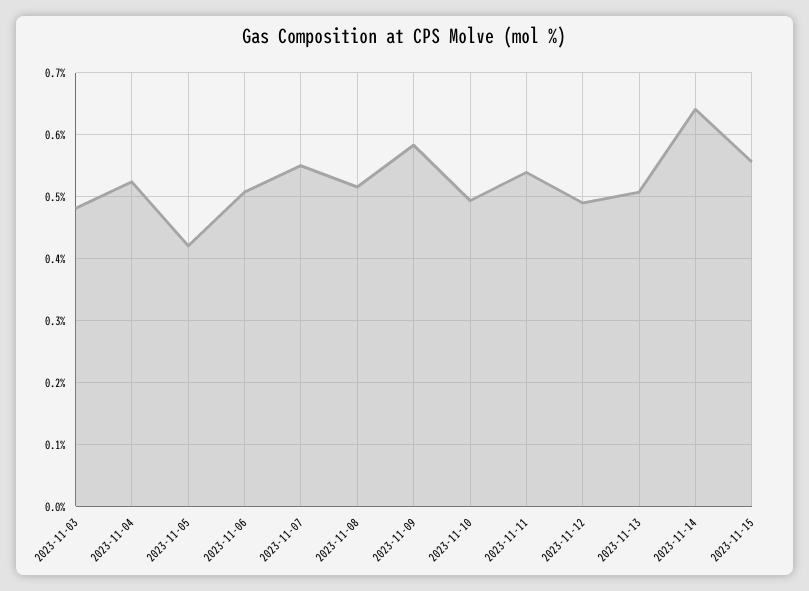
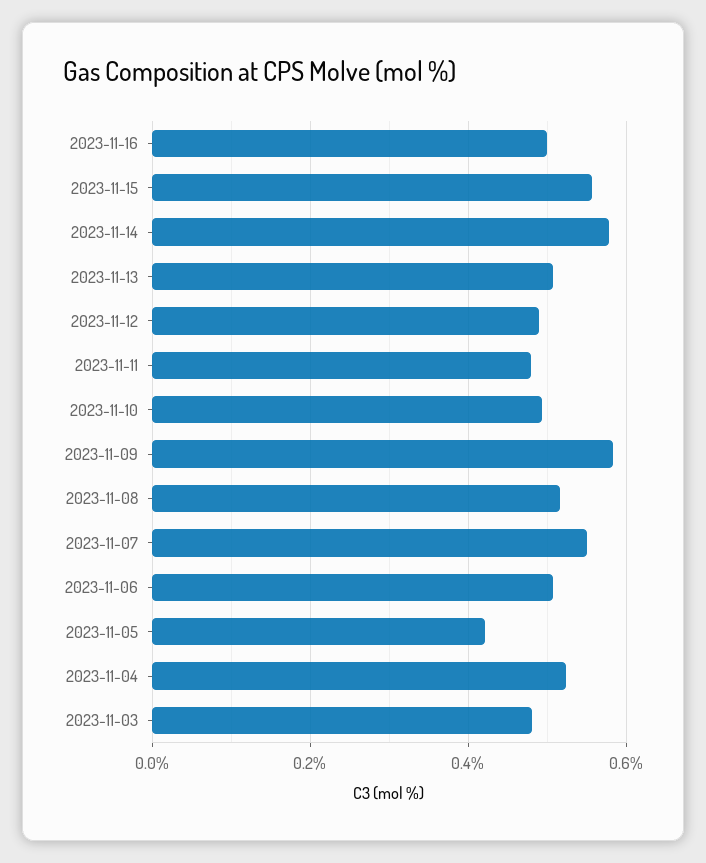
2023-11-11: 0.54 -> 0.48
2023-11-14: 0.64 -> 0.58
2023-11-16: none -> 0.5

